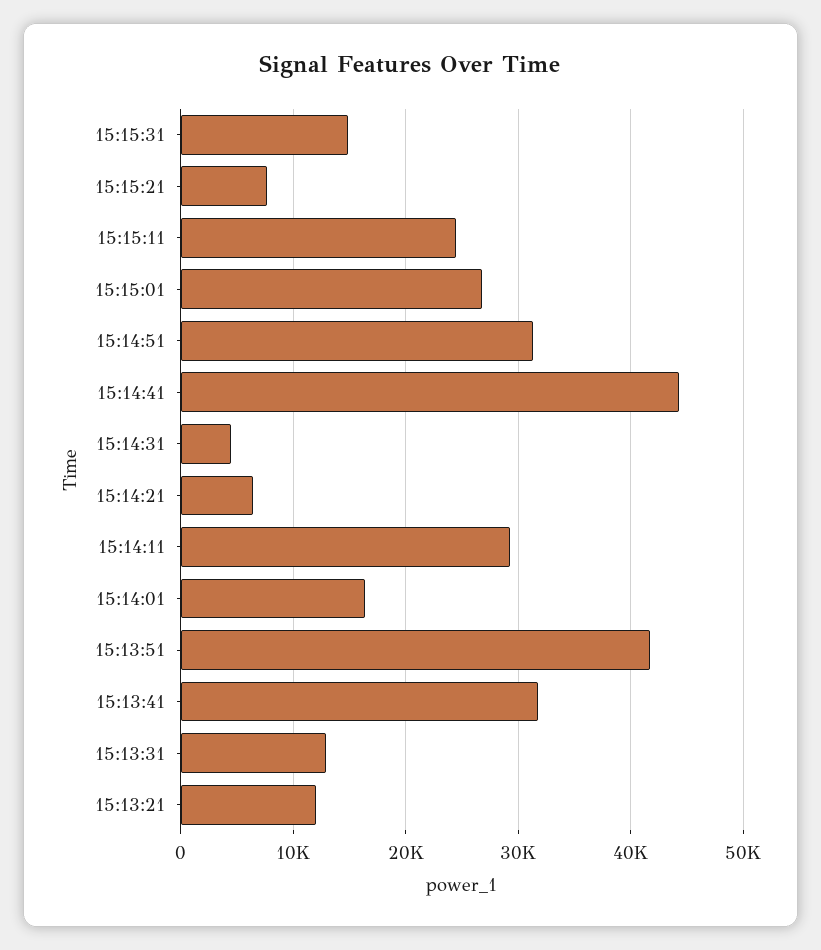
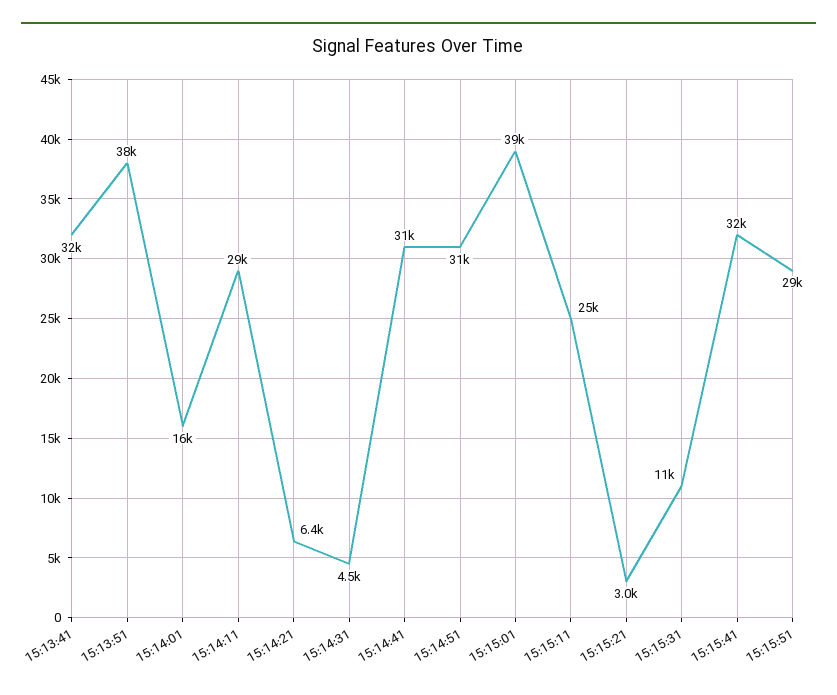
15:15:31: 15000 -> 11000
15:15:21: 8000 -> 3000
15:15:01: 27000 -> 39000
15:14:41: 44000 -> 31000
15:13:51: 42000 -> 38000
15:13:31: 13000 -> none
15:13:21: 12000 -> none
15:15:41: none -> 32000
15:15:51: none -> 29000

